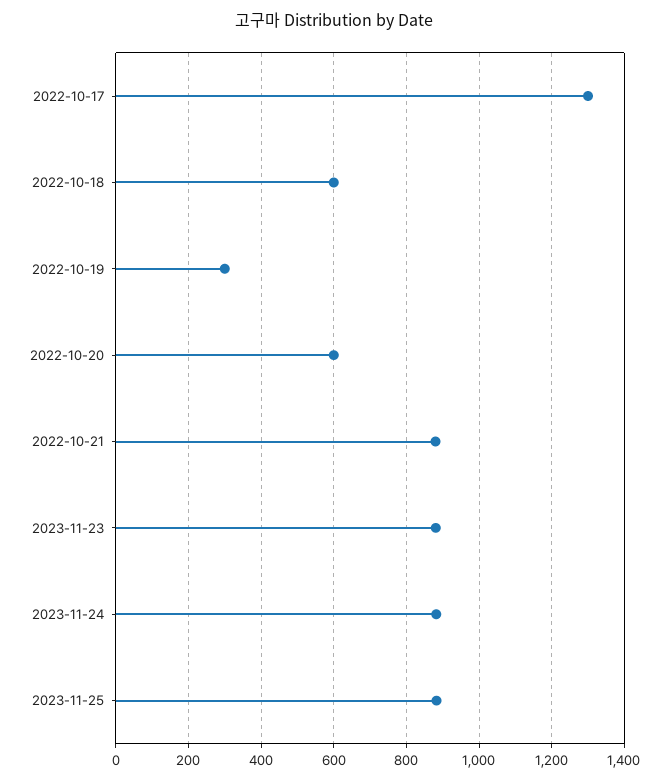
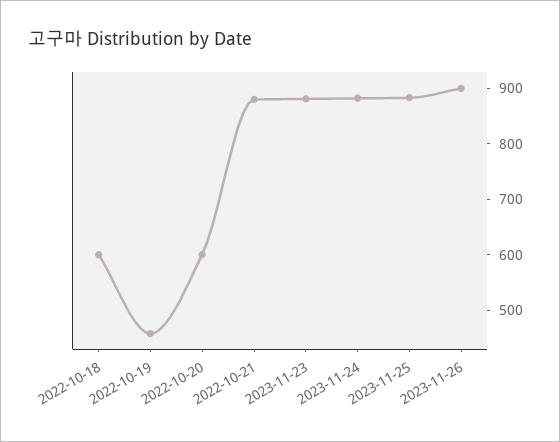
2022-10-17: 1300 -> none
2022-10-19: 300 -> 460
2023-11-26: none -> 900

